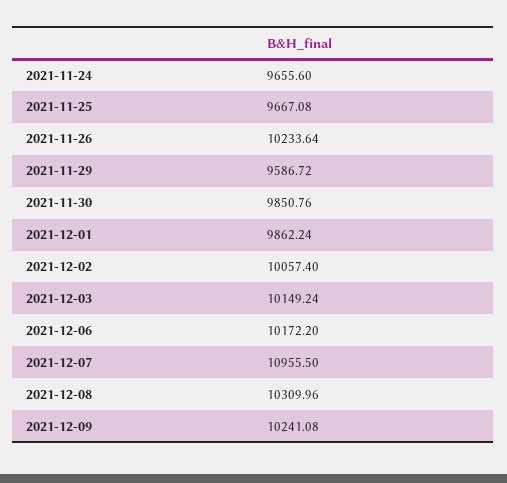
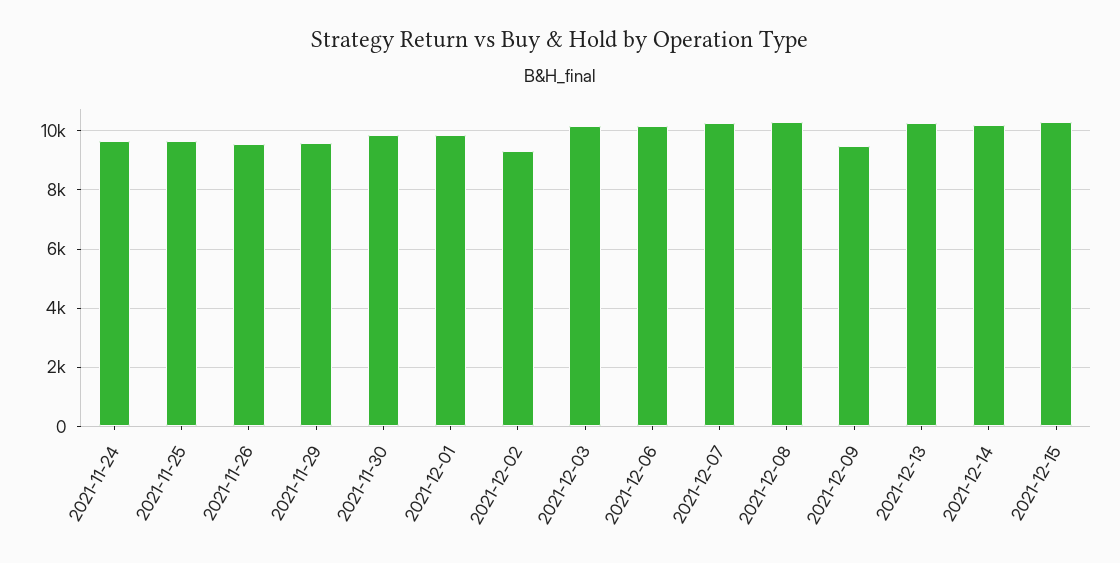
2021-11-26: 10233.64 -> 9500
2021-12-02: 10057.4 -> 9250
2021-12-07: 10955.5 -> 10250
2021-12-09: 10241.08 -> 9500
2021-12-13: none -> 10250
2021-12-14: none -> 10250
2021-12-15: none -> 10250

